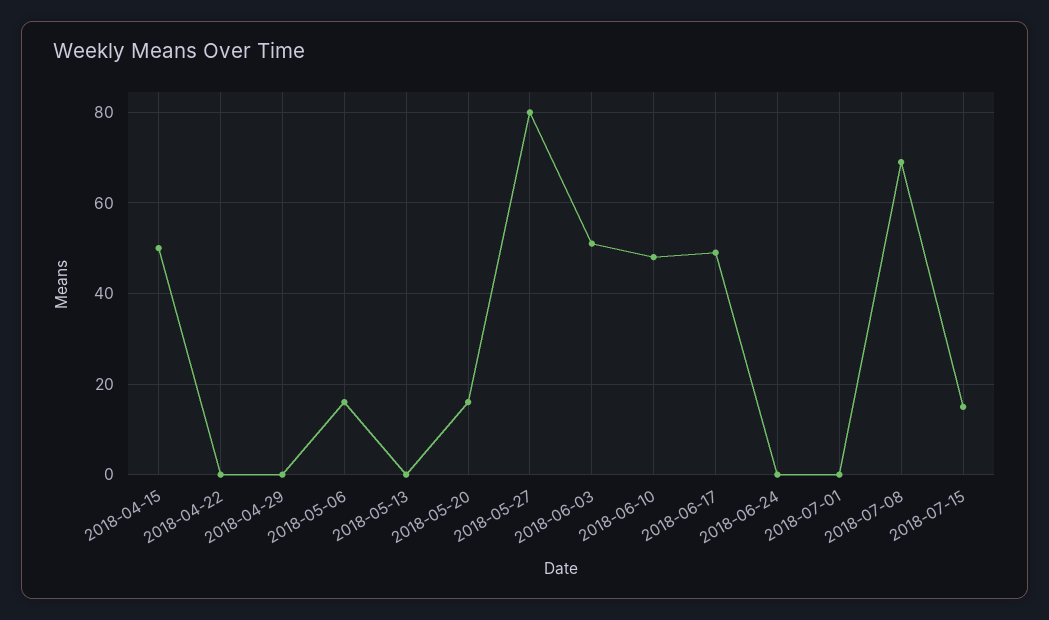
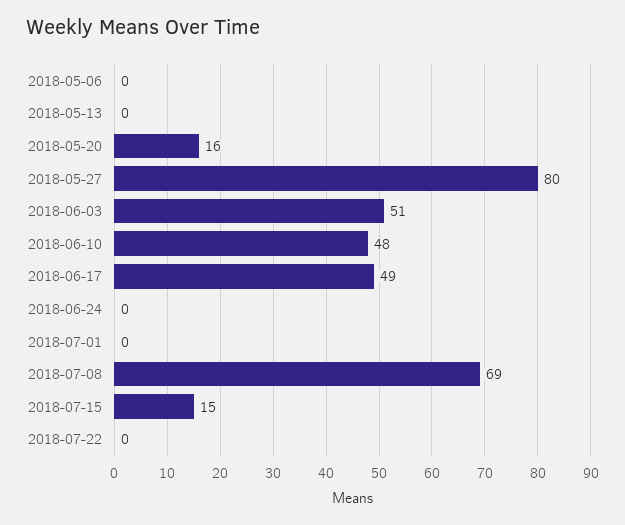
2018-04-15: 50 -> none
2018-04-22: 0 -> none
2018-04-29: 0 -> none
2018-05-06: 15 -> 0
2018-07-22: none -> 0

